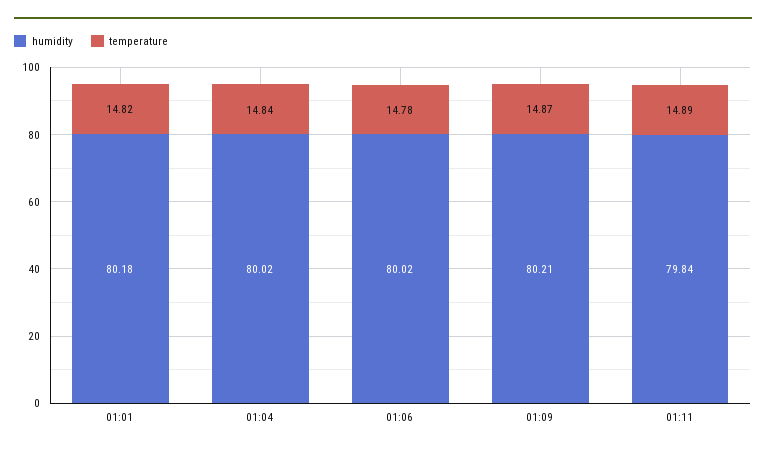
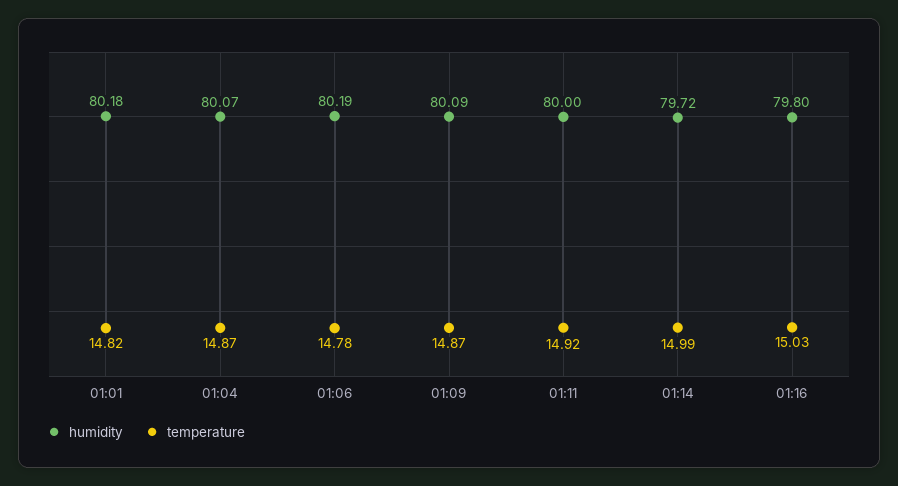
humidity, 01:04: 80.02 -> 80.07
temperature, 01:04: 14.84 -> 14.87
humidity, 01:06: 80.02 -> 80.19
humidity, 01:09: 80.21 -> 80.09
humidity, 01:11: 79.84 -> 80
temperature, 01:11: 14.89 -> 14.92
humidity, 01:14: none -> 79.72
temperature, 01:14: none -> 14.99
humidity, 01:16: none -> 79.8
temperature, 01:16: none -> 15.03

